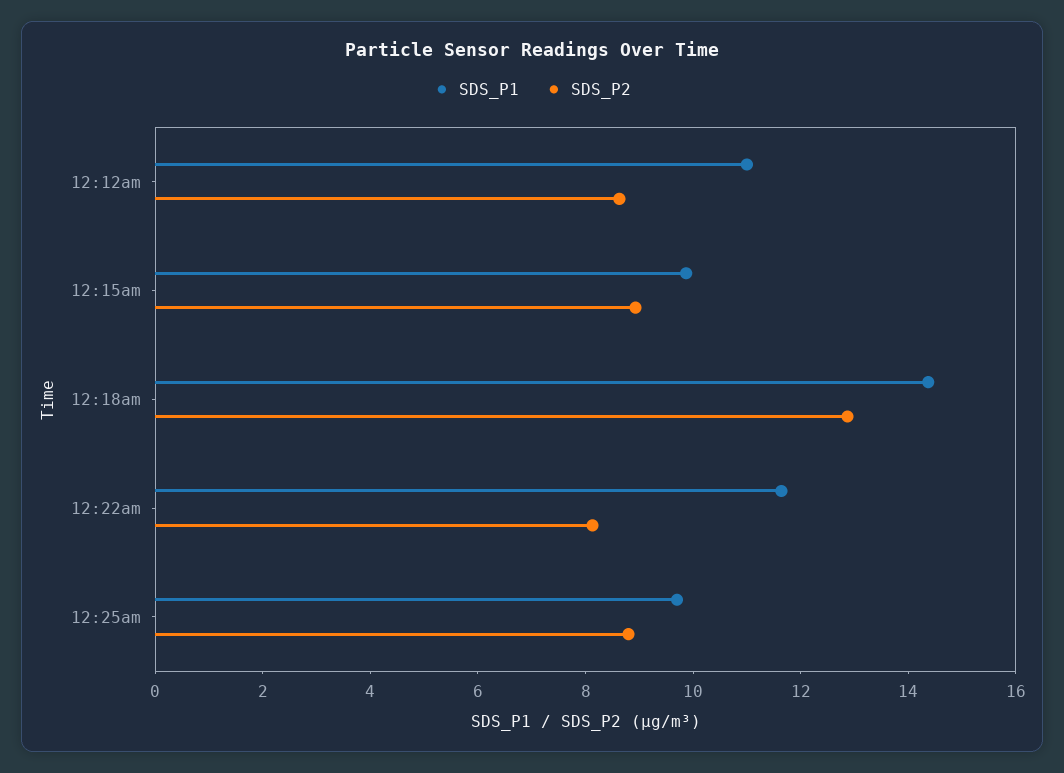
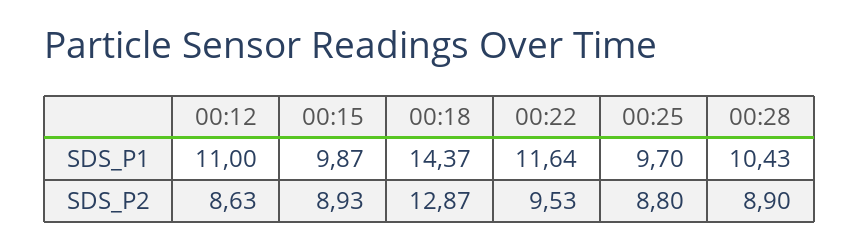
SDS_P2, 12:22am: 8 -> 9.53
SDS_P1, 00:28: none -> 10.43
SDS_P2, 00:28: none -> 8.9

